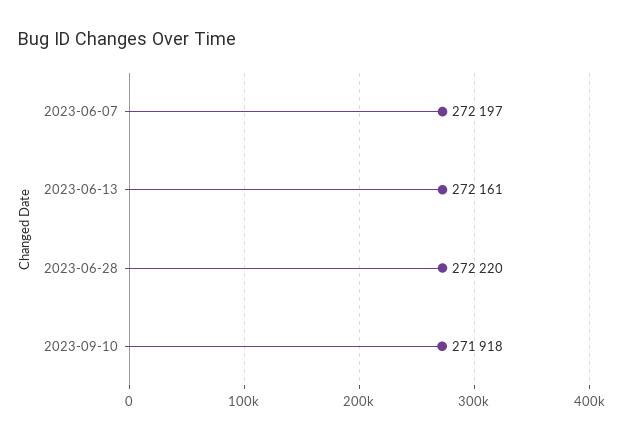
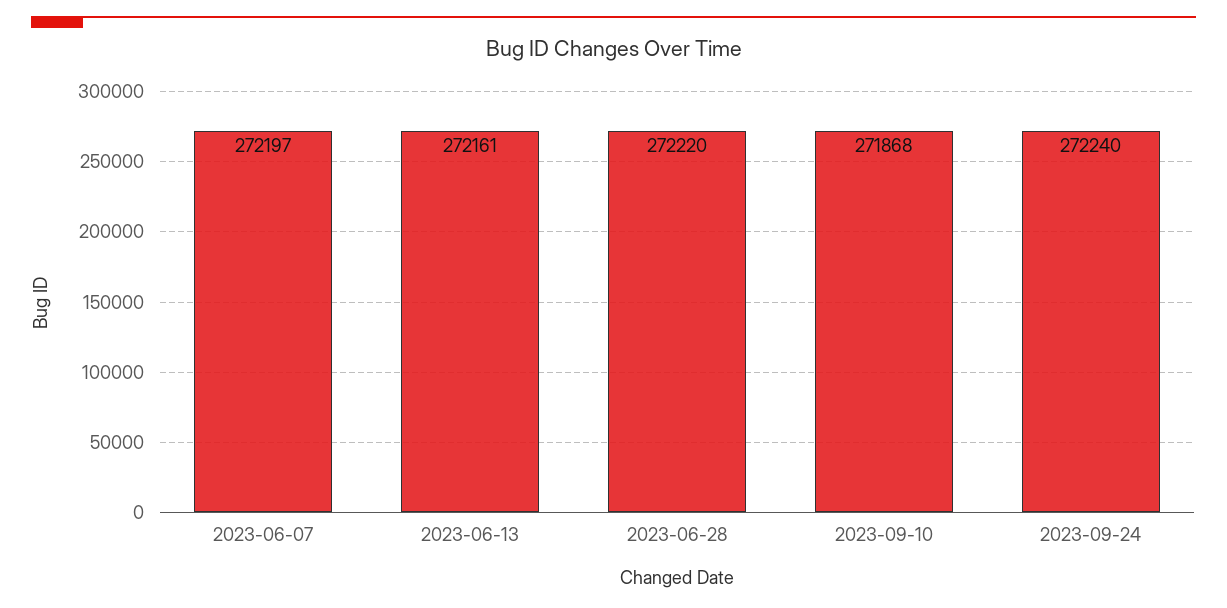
2023-09-10: 271918 -> 271868
2023-09-24: none -> 272240

